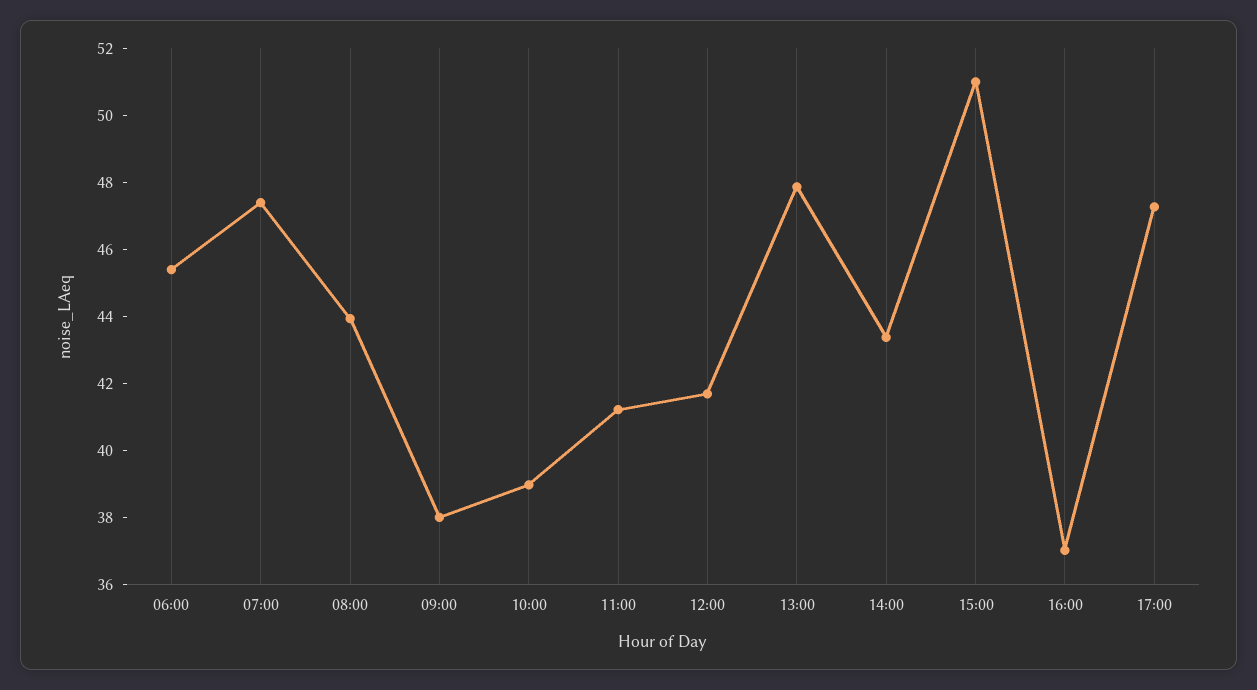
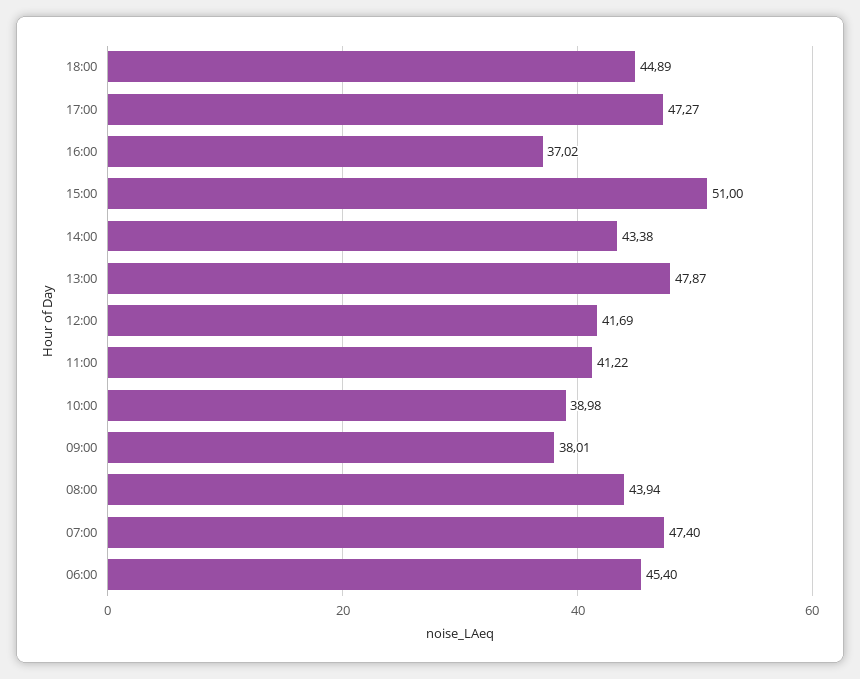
18:00: none -> 44.89

